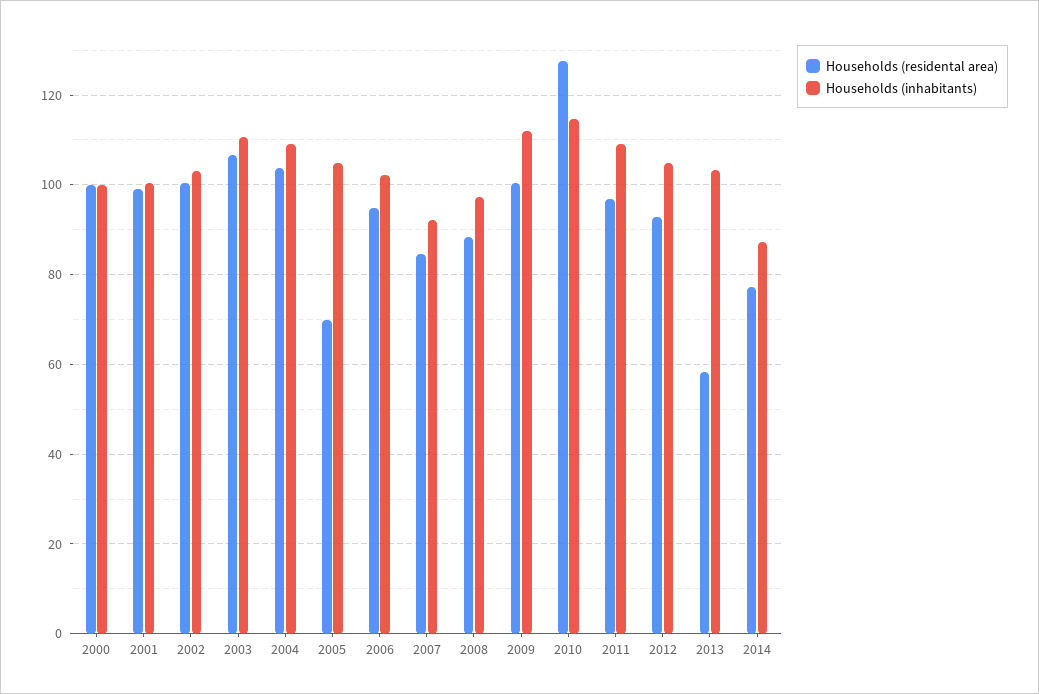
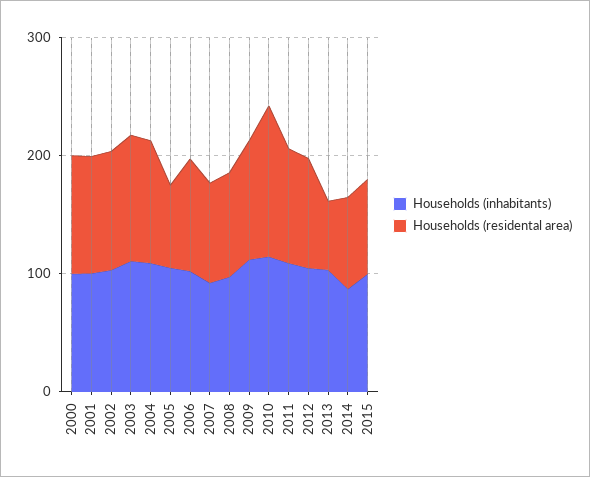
Households (inhabitants), 2015: none -> 100
Households (residental area), 2015: none -> 80

